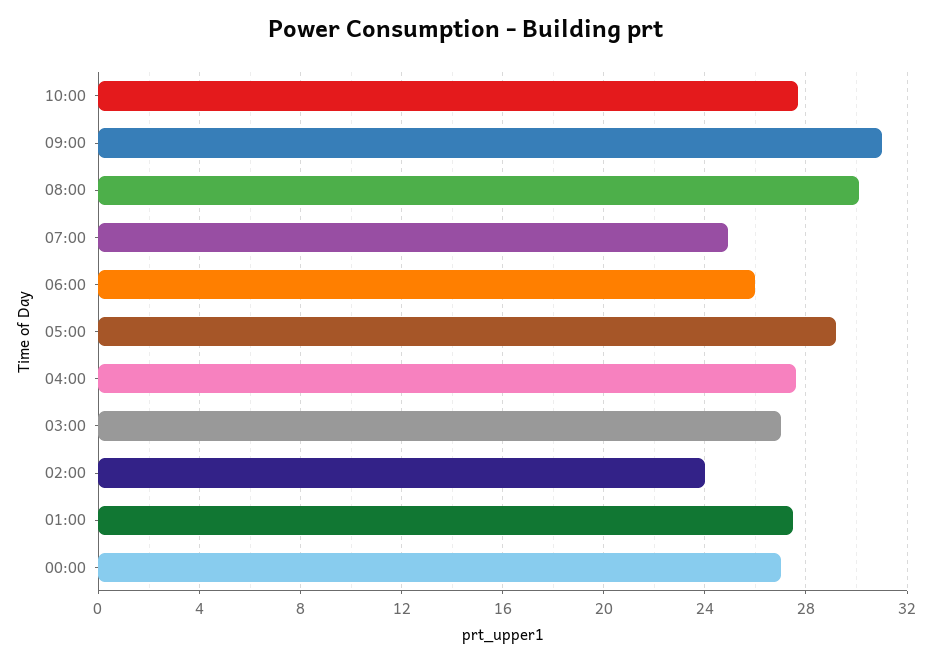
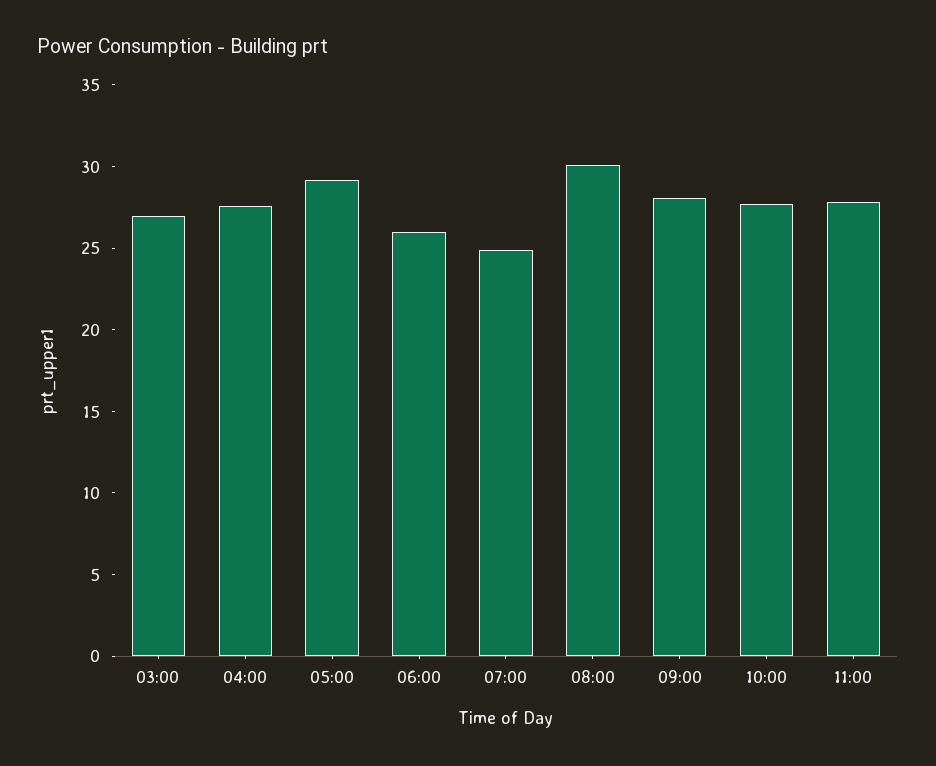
09:00: 31 -> 28
02:00: 24 -> none
01:00: 27.5 -> none
00:00: 27 -> none
11:00: none -> 28

